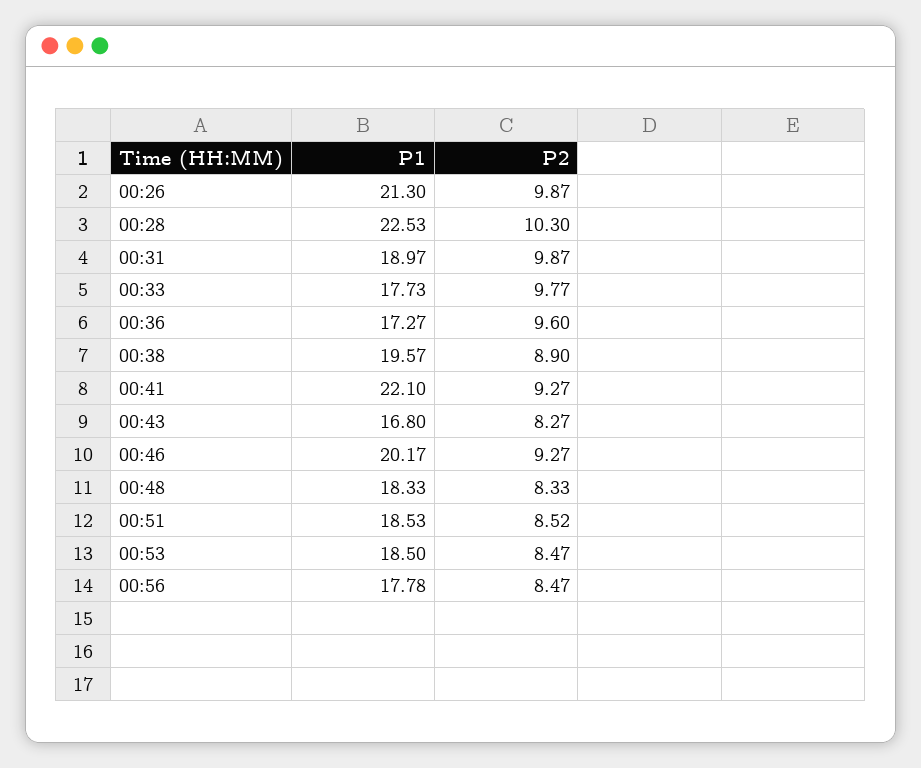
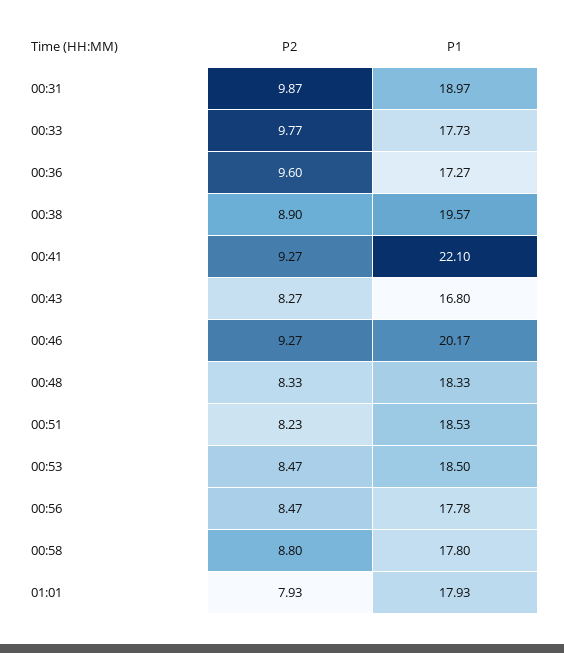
P1, 00:26: 21.3 -> none
P2, 00:26: 9.87 -> none
P1, 00:28: 22.53 -> none
P2, 00:28: 10.3 -> none
P2, 00:51: 8.52 -> 8.23
P2, 00:58: none -> 8.8
P1, 00:58: none -> 17.8
P2, 01:01: none -> 7.93
P1, 01:01: none -> 17.93

